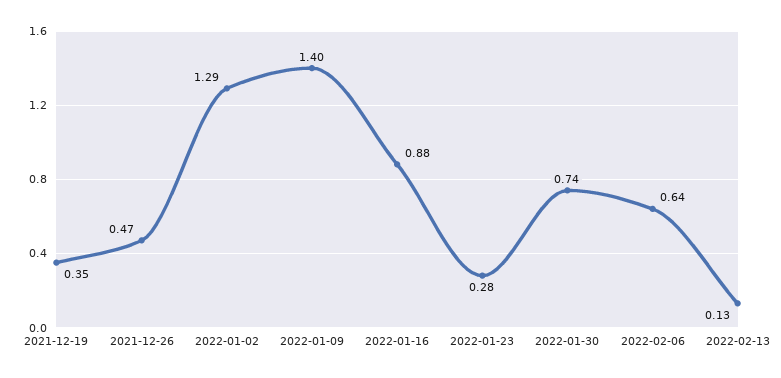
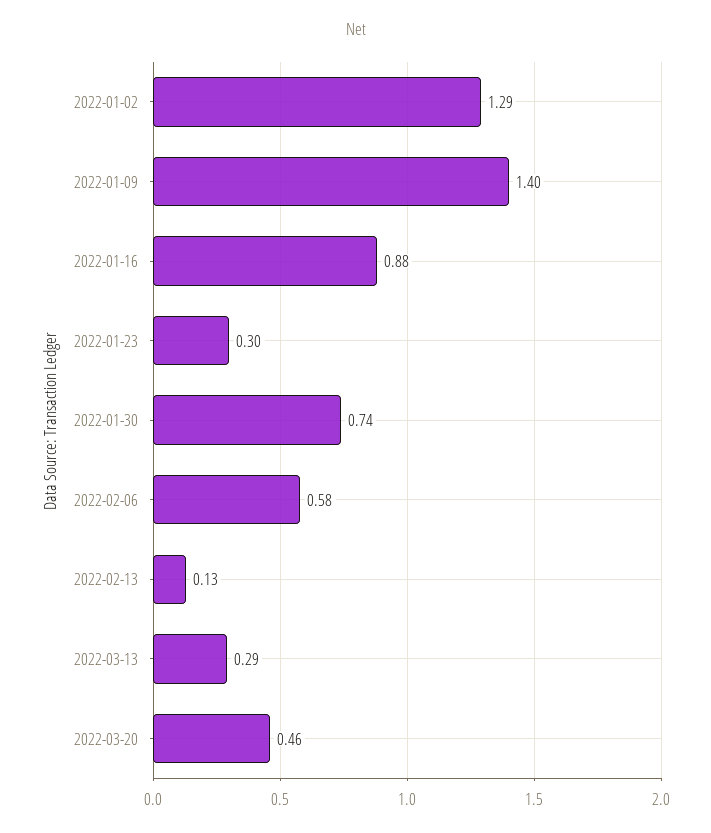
2021-12-19: 0.35 -> none
2021-12-26: 0.47 -> none
2022-01-23: 0.28 -> 0.3
2022-02-06: 0.64 -> 0.58
2022-03-13: none -> 0.29
2022-03-20: none -> 0.46

